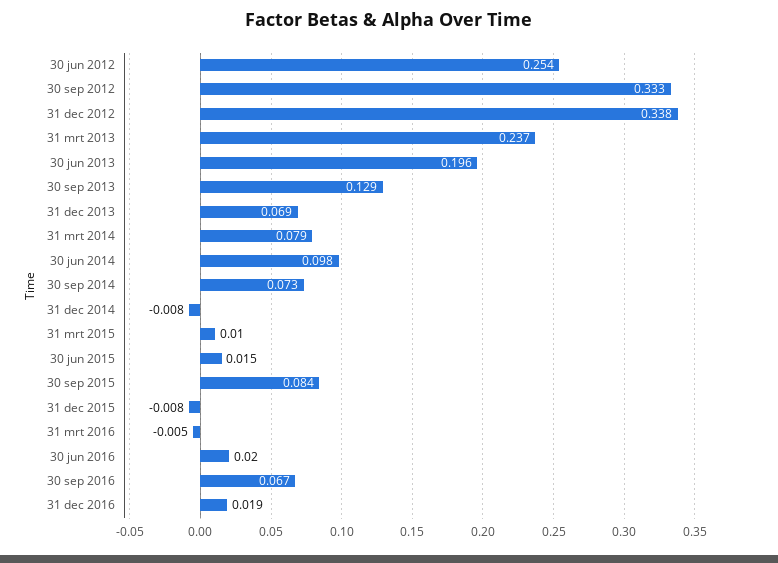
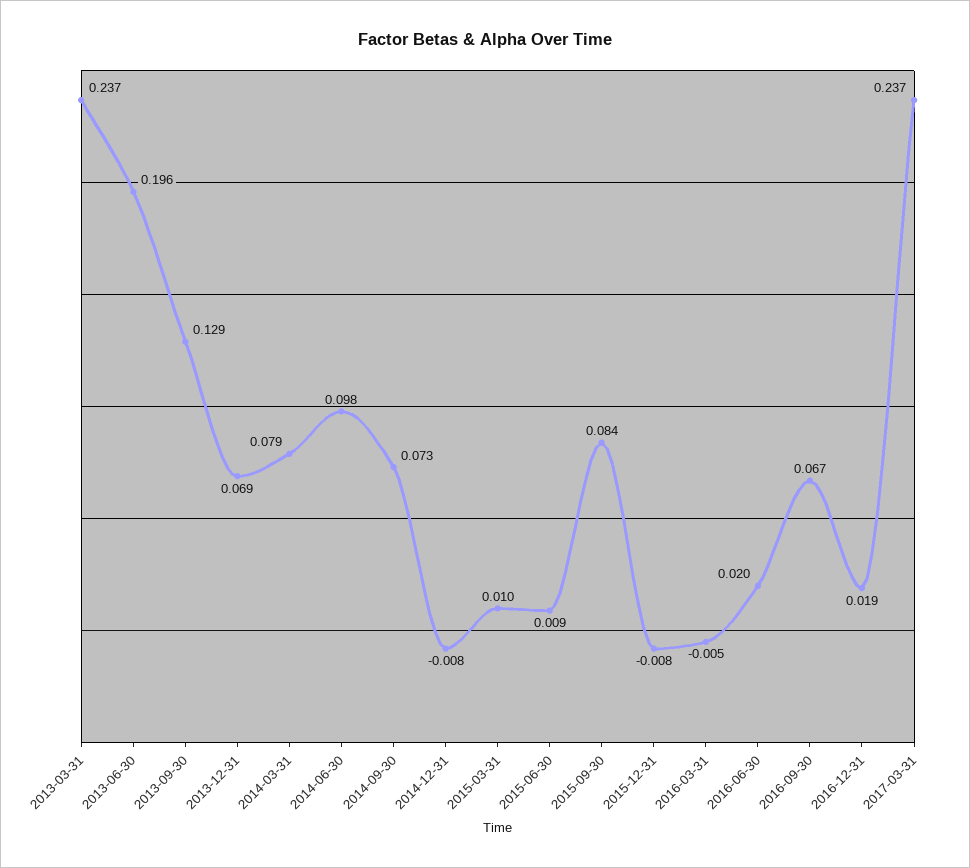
30 jun 2012: 0.254 -> none
30 sep 2012: 0.333 -> none
31 dec 2012: 0.338 -> none
30 jun 2015: 0.015 -> 0.009
2017-03-31: none -> 0.237

